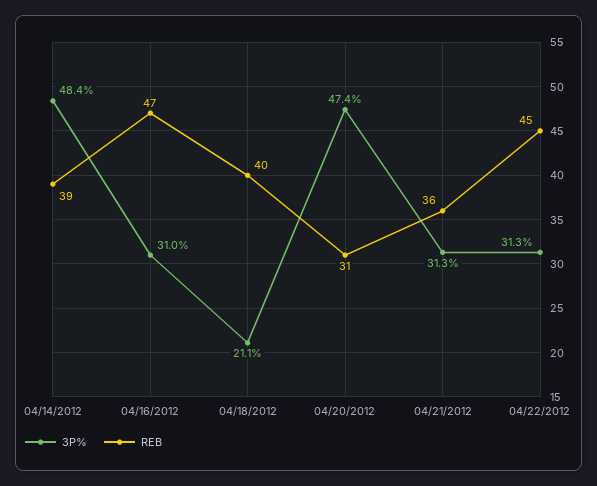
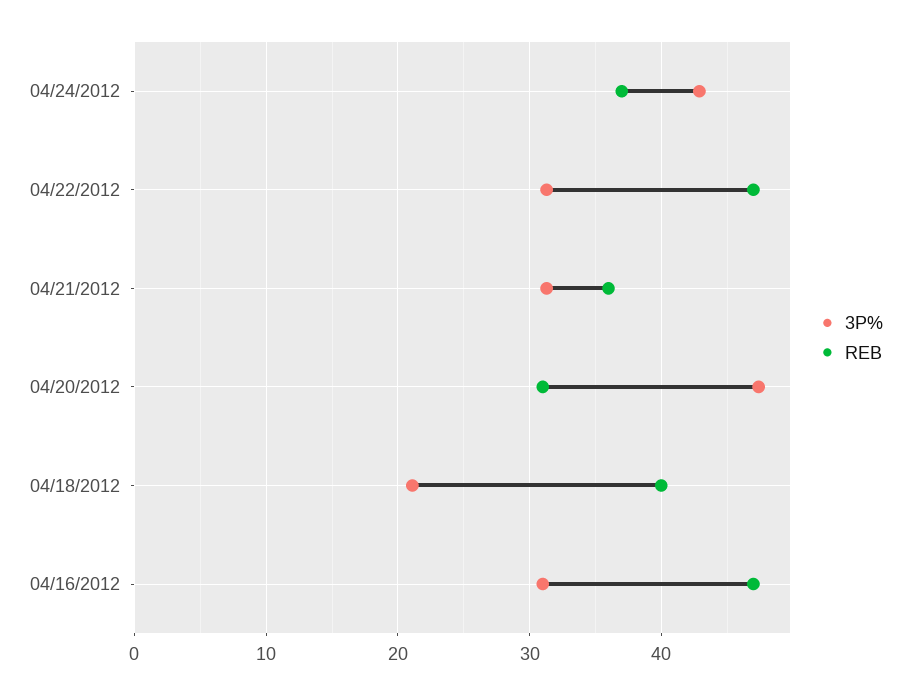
3P%, 04/14/2012: 48.4 -> none
REB, 04/14/2012: 39 -> none
REB, 04/22/2012: 45 -> 47
3P%, 04/24/2012: none -> 43
REB, 04/24/2012: none -> 37

